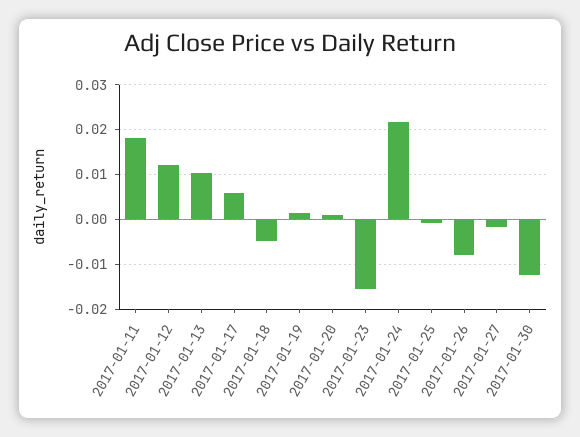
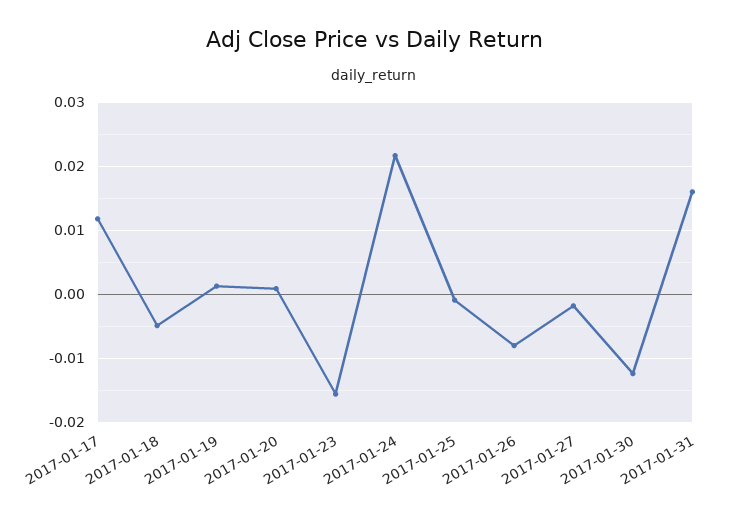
2017-01-11: 0.018 -> none
2017-01-12: 0.012 -> none
2017-01-13: 0.01 -> none
2017-01-17: 0.006 -> 0.012
2017-01-31: none -> 0.016

